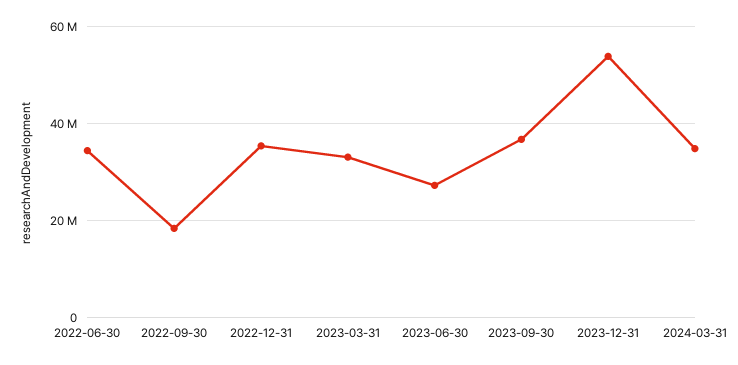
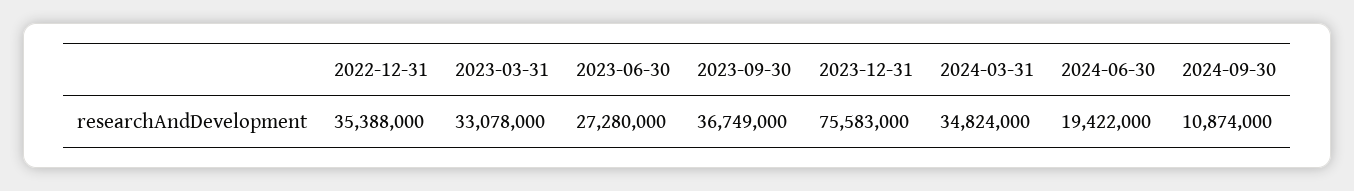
2022-06-30: 34000000 -> none
2022-09-30: 18000000 -> none
2023-12-31: 54000000 -> 75583000
2024-06-30: none -> 19422000
2024-09-30: none -> 10874000

